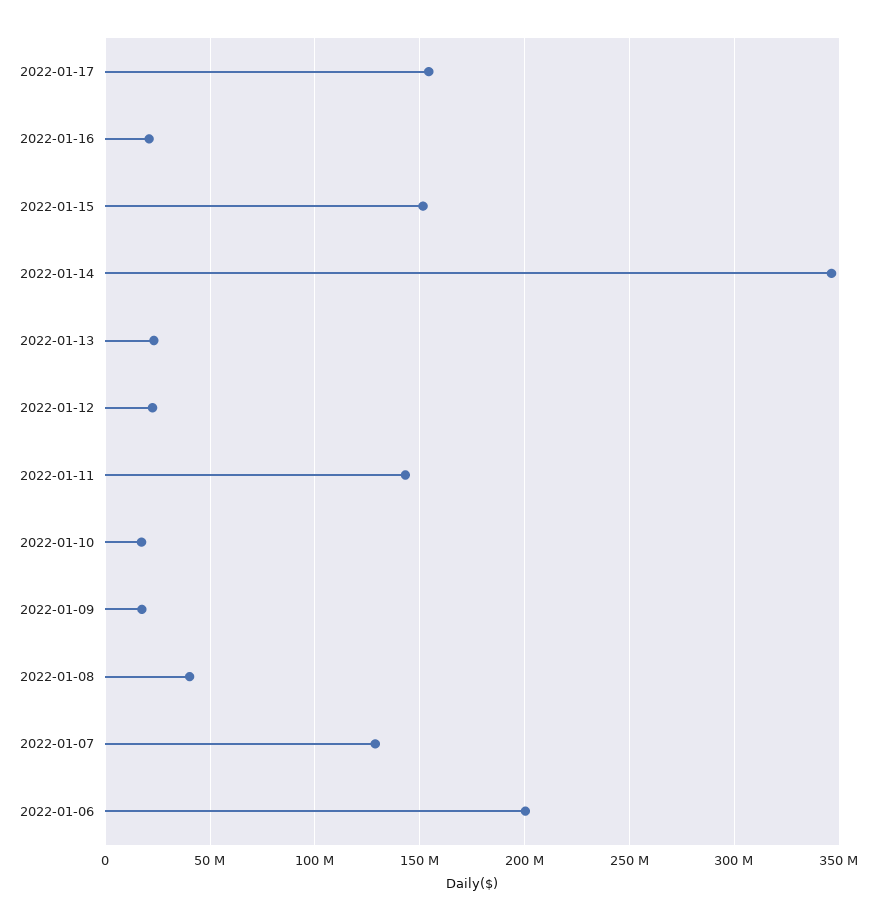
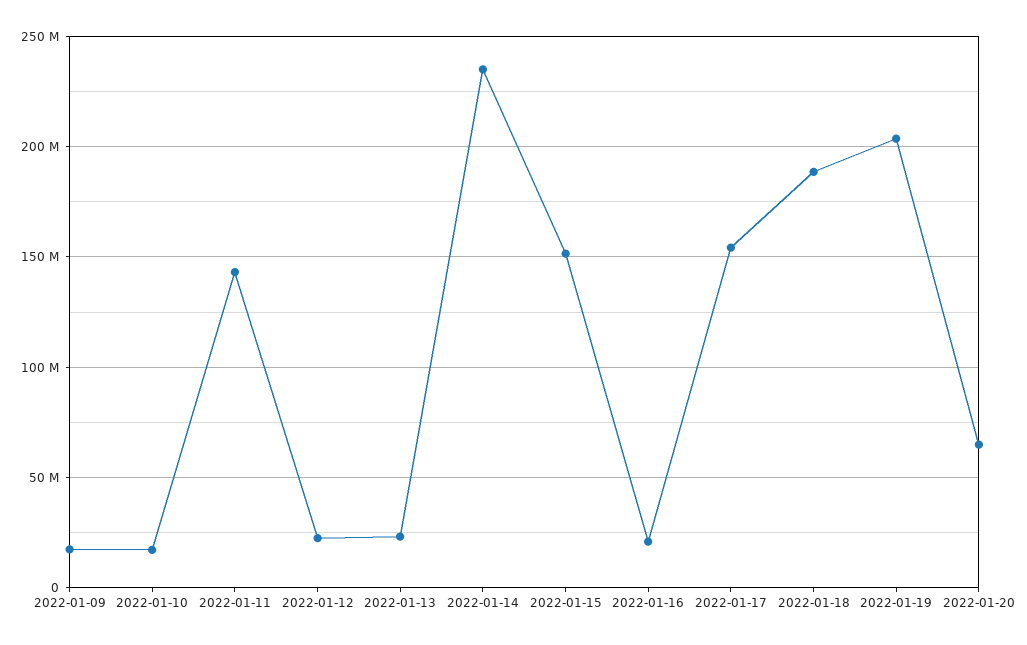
2022-01-14: 345000000 -> 235000000
2022-01-08: 40000000 -> none
2022-01-07: 130000000 -> none
2022-01-06: 200000000 -> none
2022-01-18: none -> 190000000
2022-01-19: none -> 205000000
2022-01-20: none -> 65000000

